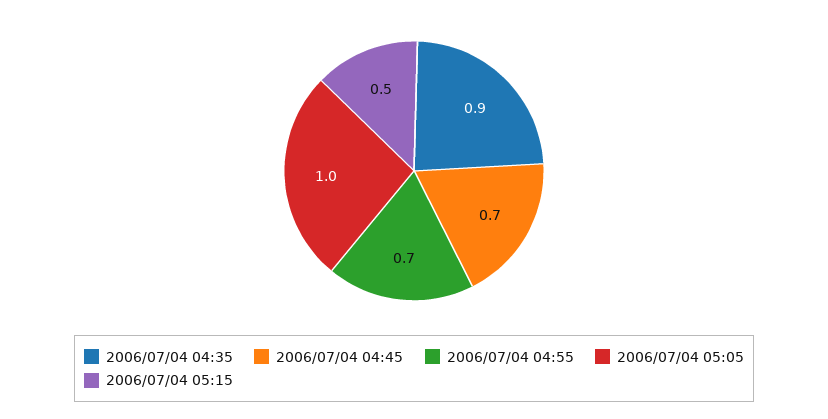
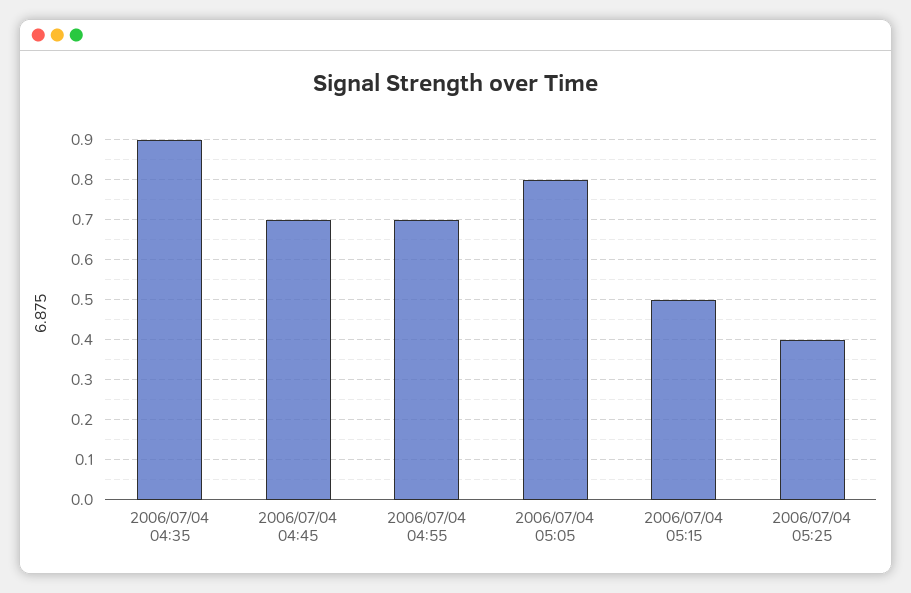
2006/07/04 05:05: 1 -> 0.8
2006/07/04 05:25: none -> 0.4

